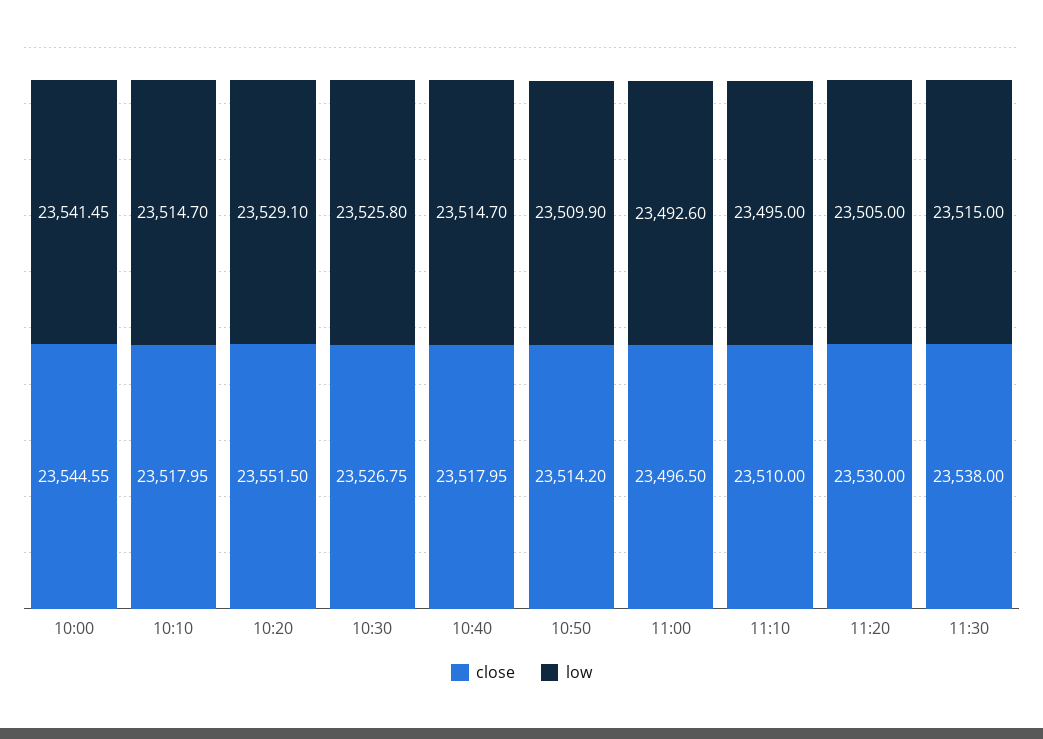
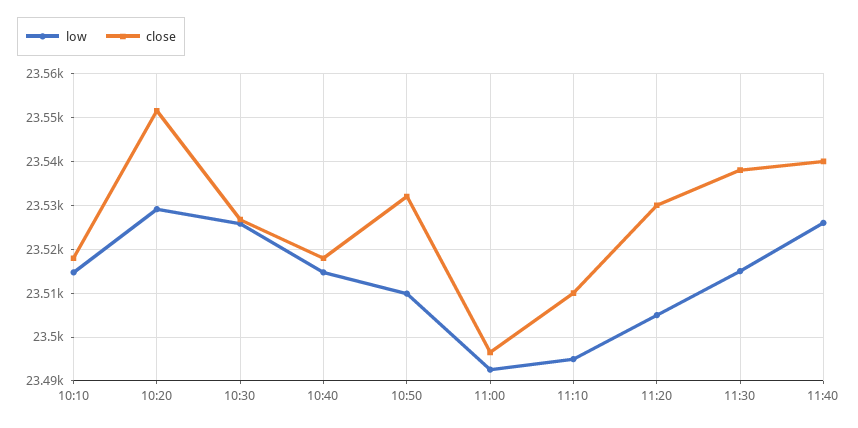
close, 10:00: 23544.55 -> none
low, 10:00: 23541.45 -> none
close, 10:50: 23514.2 -> 23532
low, 11:40: none -> 23526
close, 11:40: none -> 23540

